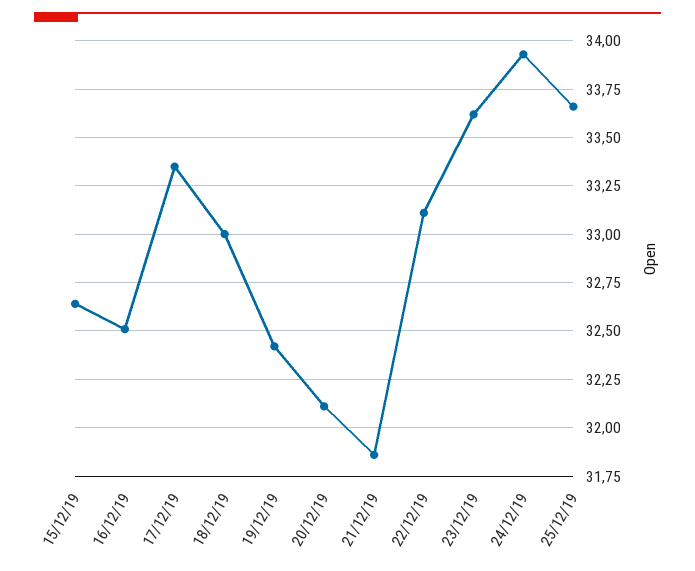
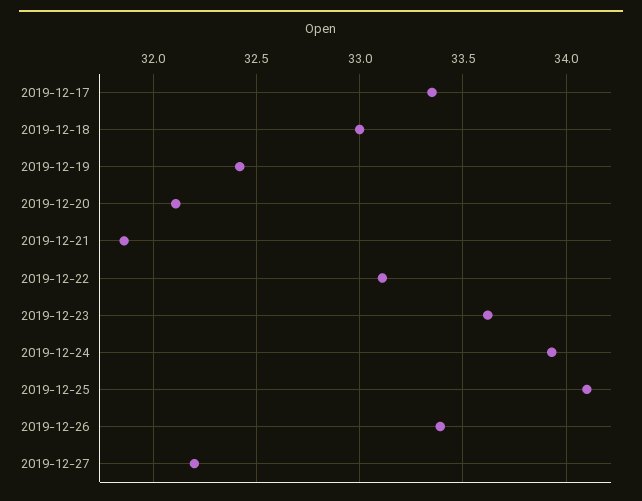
15/12/19: 32.65 -> none
16/12/19: 32.5 -> none
25/12/19: 33.65 -> 34.1
2019-12-26: none -> 33.4
2019-12-27: none -> 32.2

